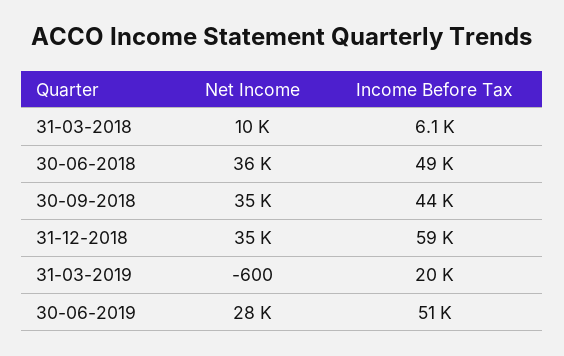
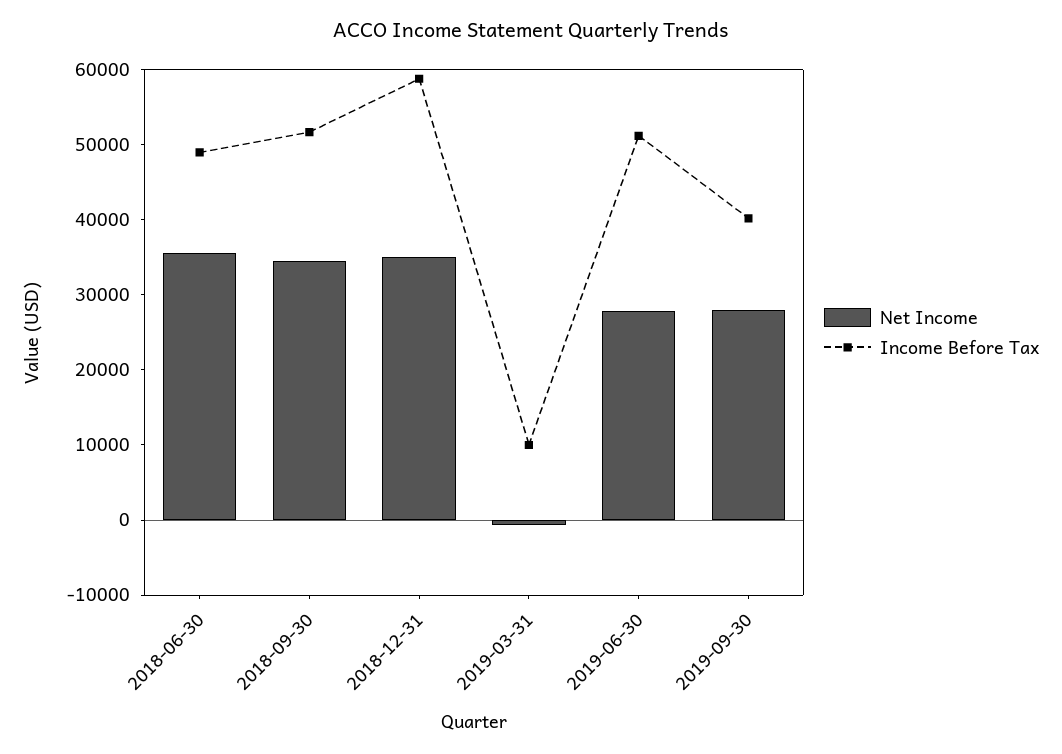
Net Income, 31-03-2018: 10000 -> none
Income Before Tax, 31-03-2018: 6100 -> none
Income Before Tax, 30-09-2018: 44000 -> 52000
Income Before Tax, 31-03-2019: 20000 -> 10000
Net Income, 2019-09-30: none -> 28000
Income Before Tax, 2019-09-30: none -> 40000

